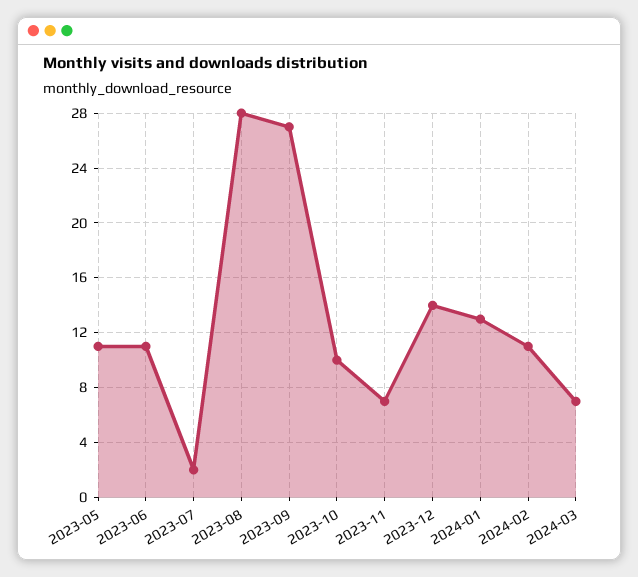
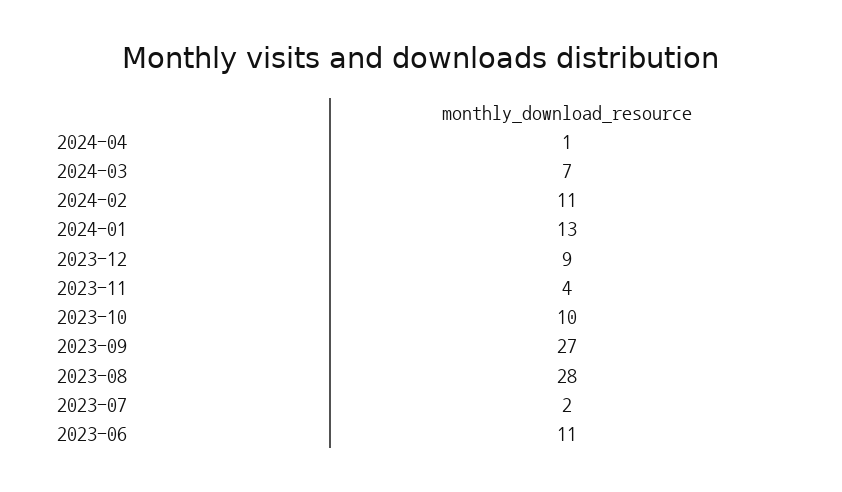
2023-05: 11 -> none
2023-11: 7 -> 4
2023-12: 14 -> 9
2024-04: none -> 1

